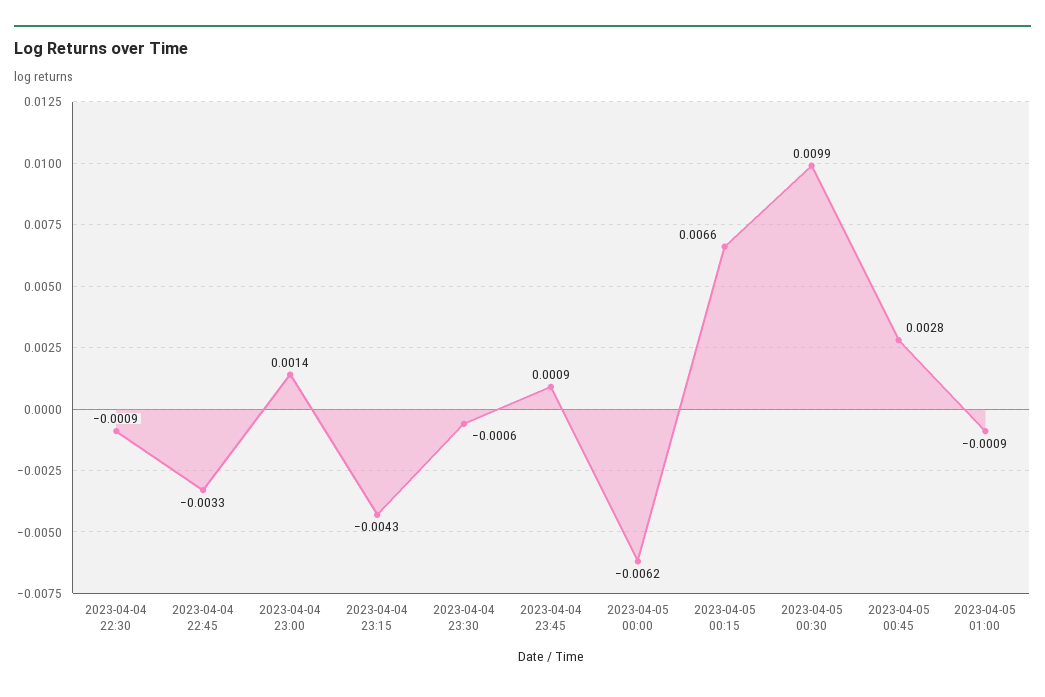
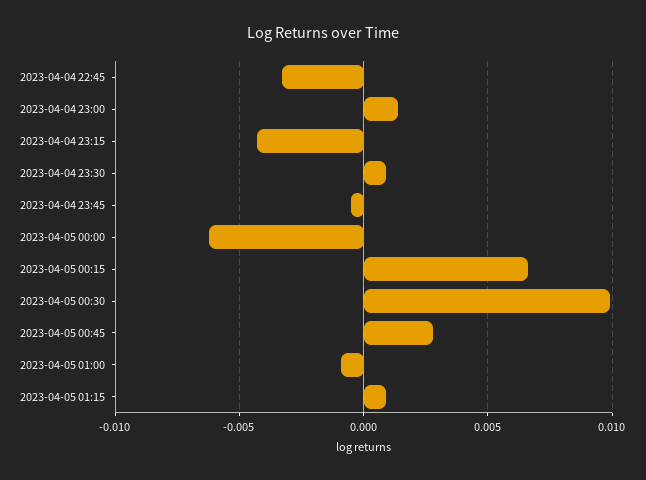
2023-04-04 22:30: -0.0009 -> none
2023-04-04 23:30: -0.0006 -> 0.001
2023-04-04 23:45: 0.0009 -> -0.0005
2023-04-05 01:15: none -> 0.001

